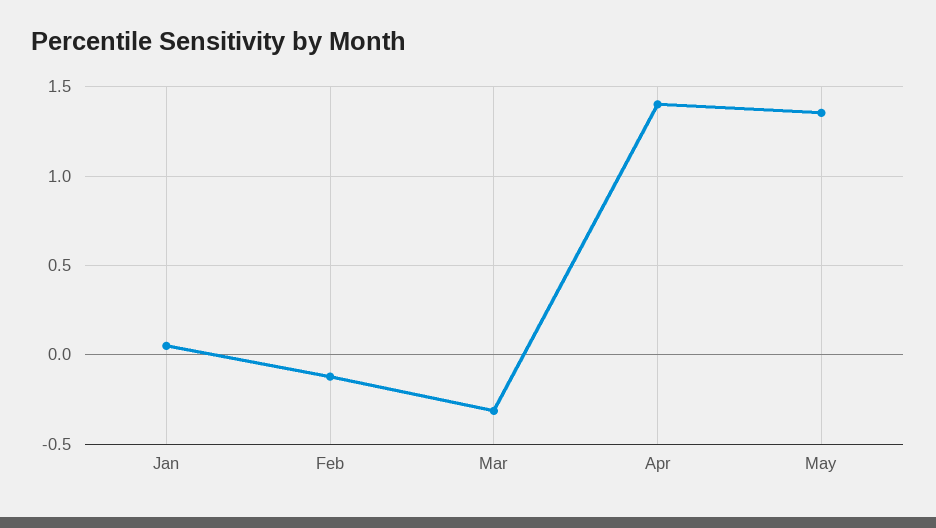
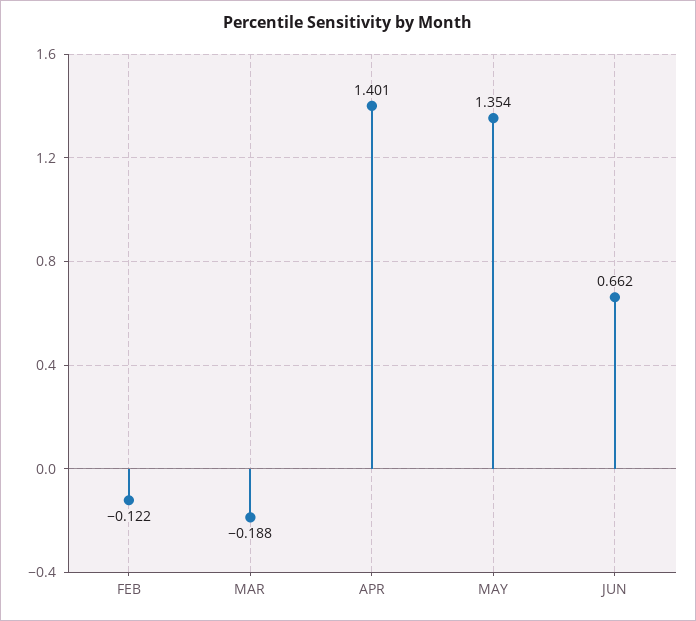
Jan: 0.05 -> none
Mar: -0.3 -> -0.188
JUN: none -> 0.662

